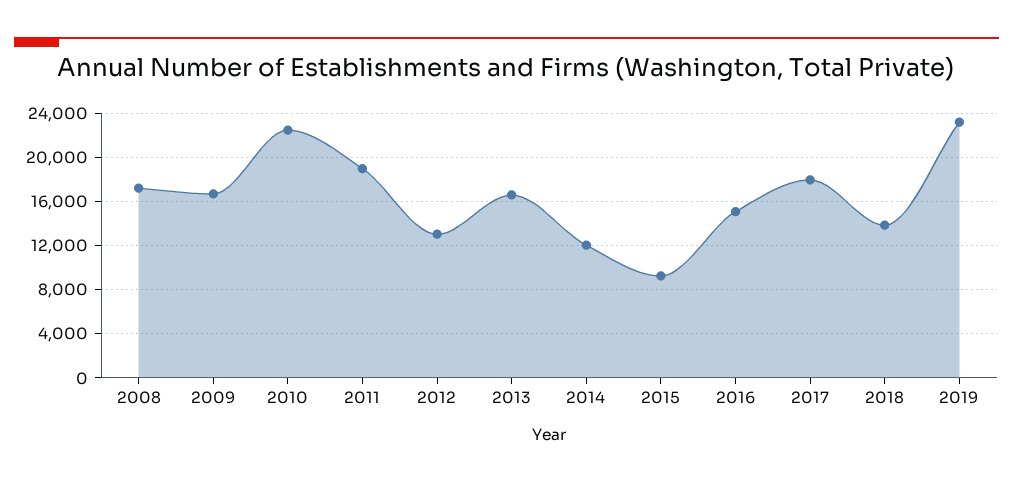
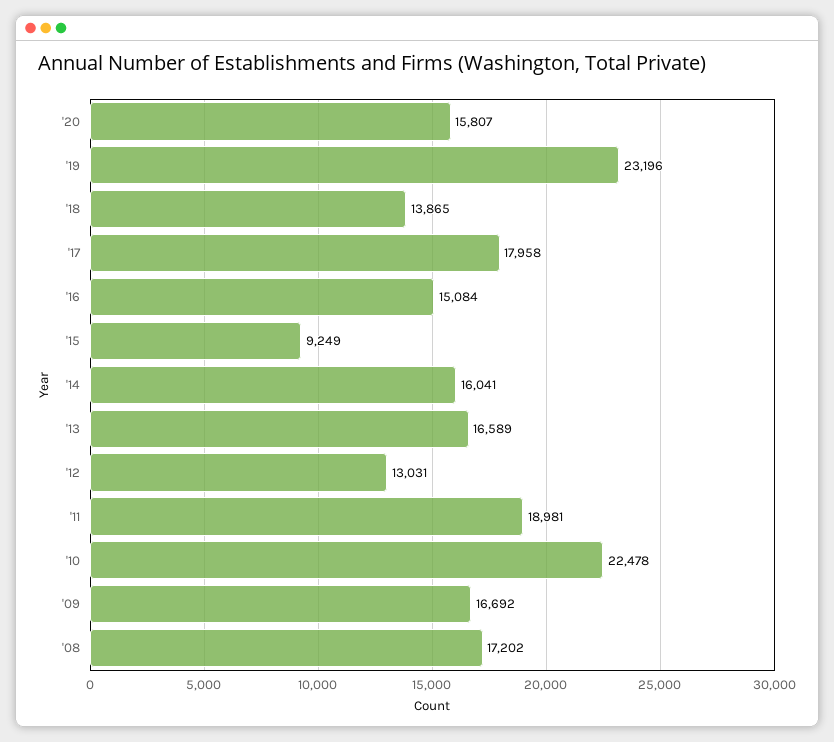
2014: 12000 -> 16041
'20: none -> 15807

